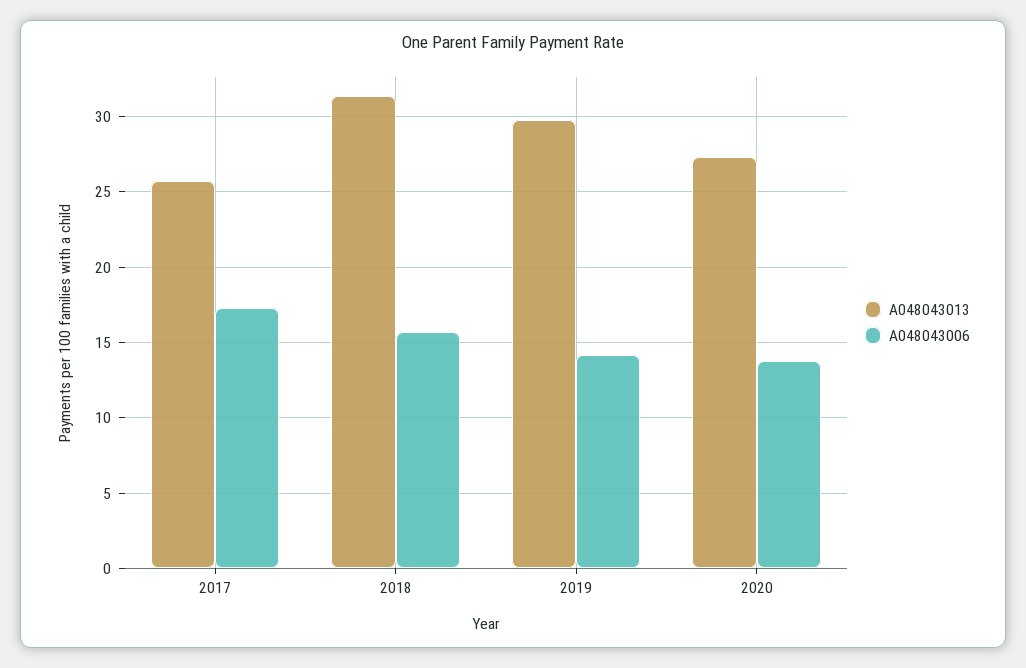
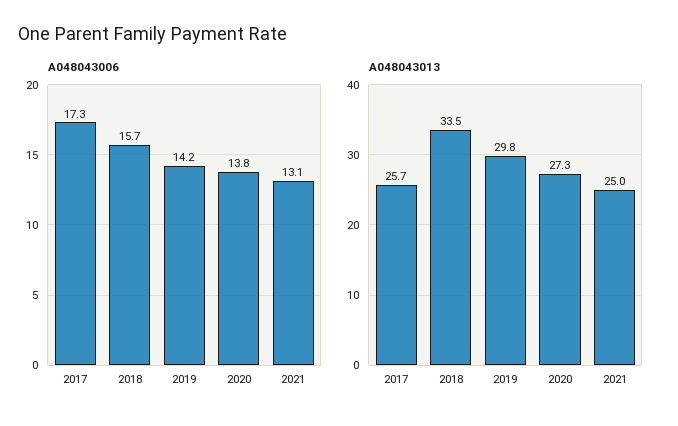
A048043013, 2018: 31.5 -> 33.5
A048043006, 2021: none -> 13.1
A048043013, 2021: none -> 25

